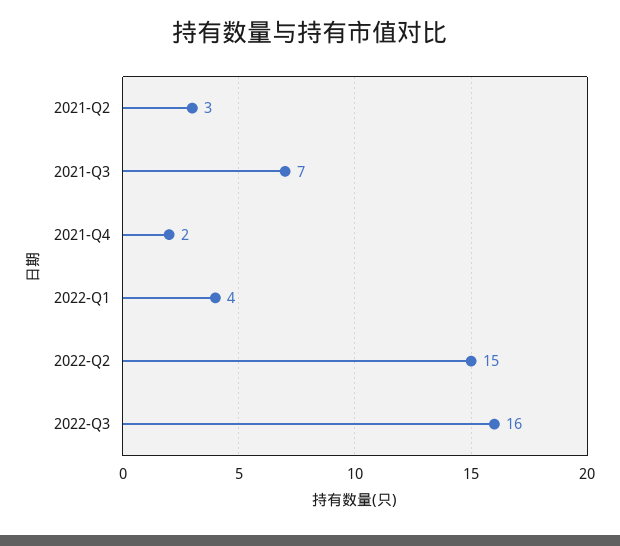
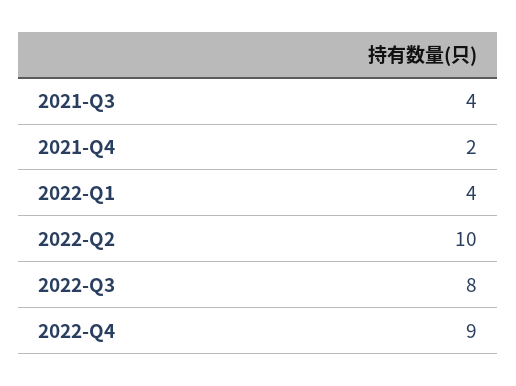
2021-Q2: 3 -> none
2021-Q3: 7 -> 4
2022-Q2: 15 -> 10
2022-Q3: 16 -> 8
2022-Q4: none -> 9

